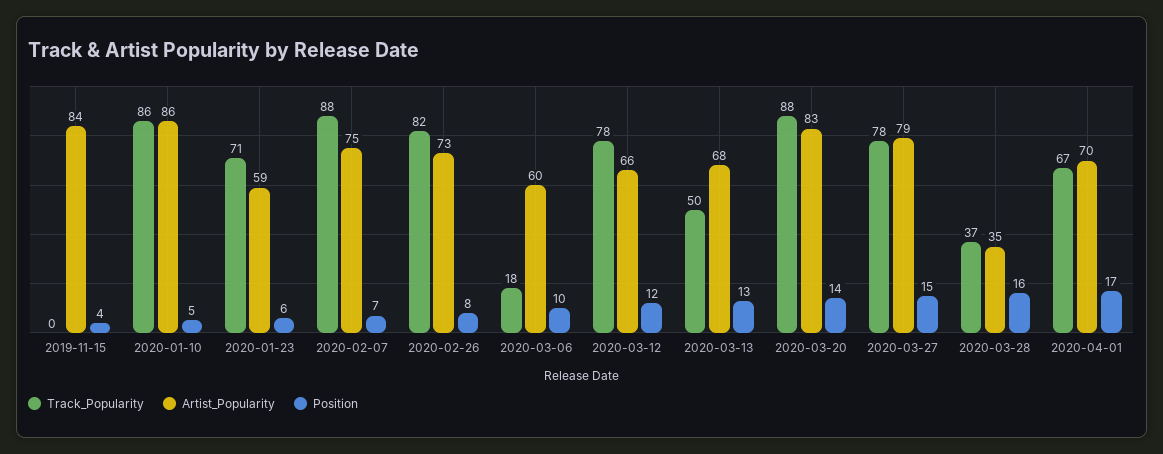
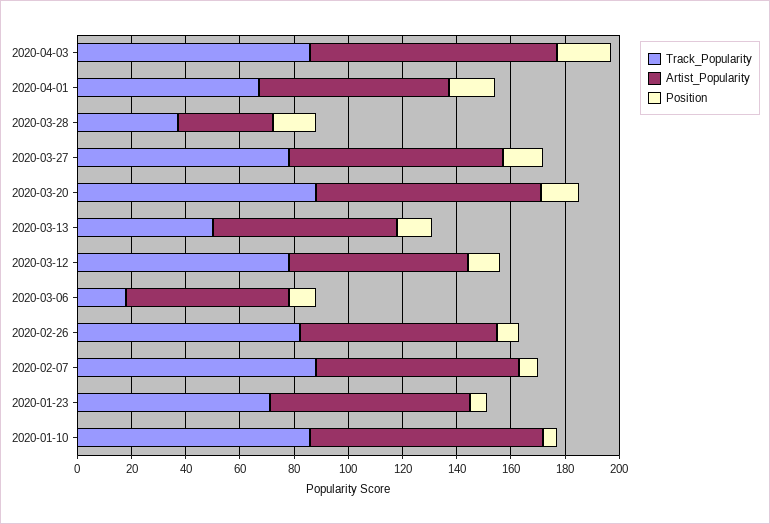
Track_Popularity, 2019-11-15: 0 -> none
Artist_Popularity, 2019-11-15: 84 -> none
Position, 2019-11-15: 4 -> none
Artist_Popularity, 2020-01-23: 59 -> 75
Track_Popularity, 2020-04-03: none -> 85
Artist_Popularity, 2020-04-03: none -> 90
Position, 2020-04-03: none -> 20

